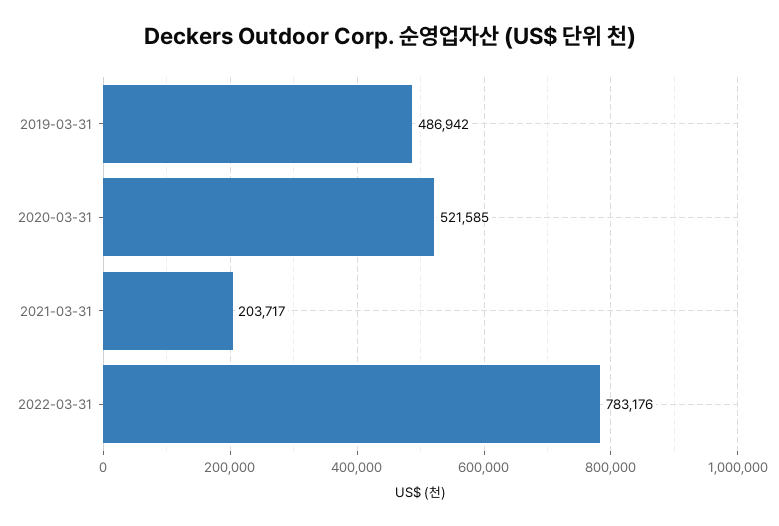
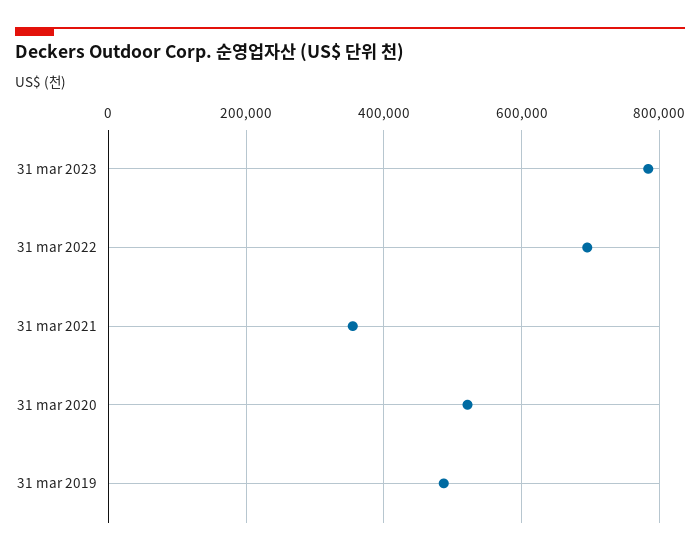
2021-03-31: 203717 -> 360000
2022-03-31: 783176 -> 700000
31 mar 2023: none -> 780000

